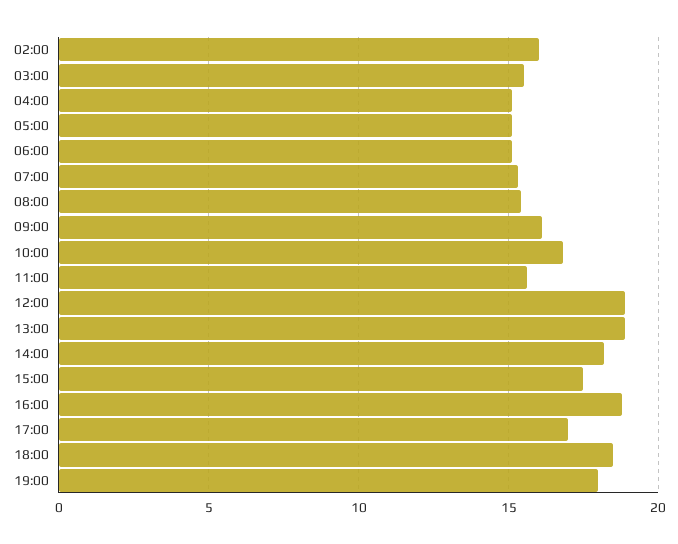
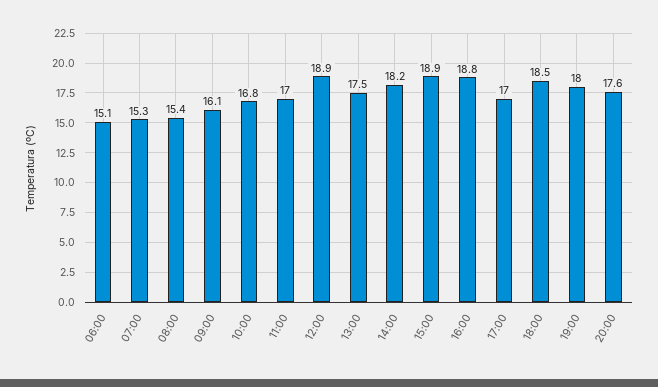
02:00: 16 -> none
03:00: 15.5 -> none
04:00: 15 -> none
05:00: 15 -> none
11:00: 15.5 -> 17
13:00: 19 -> 17.5
15:00: 17.5 -> 18.9
20:00: none -> 17.6

